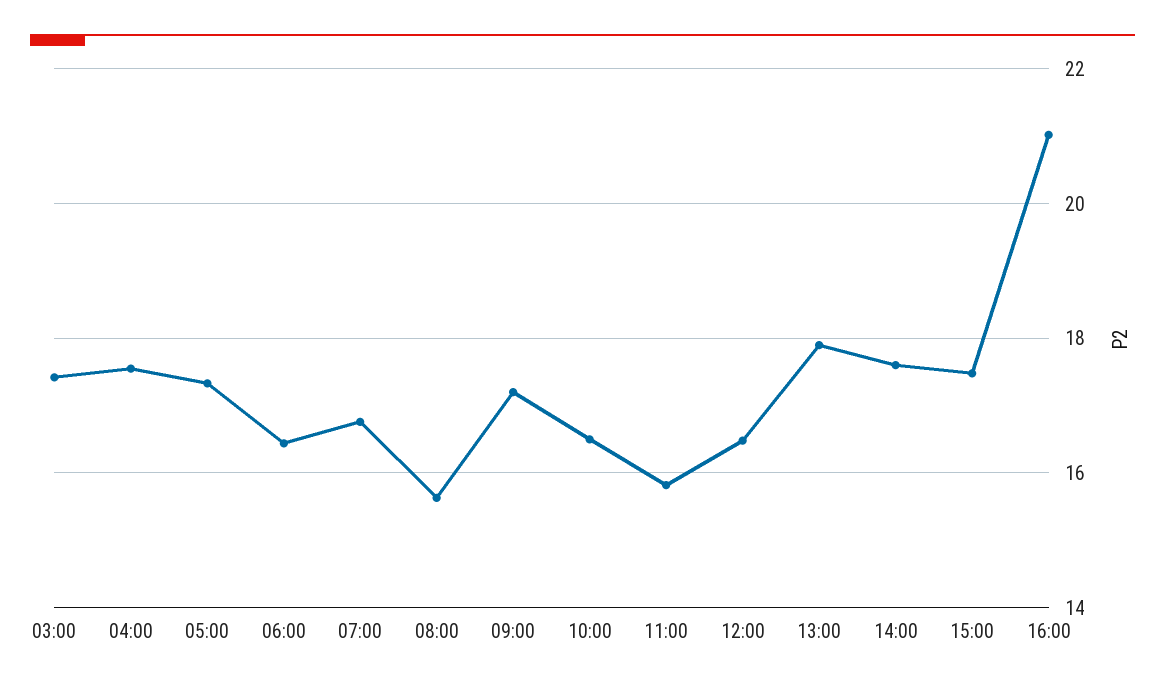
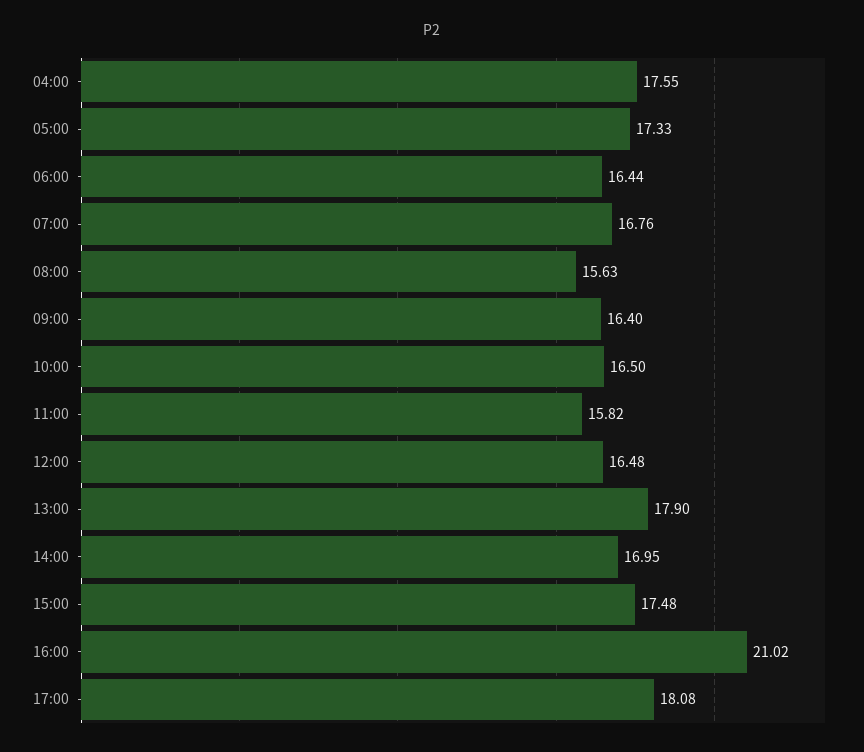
03:00: 17.4 -> none
09:00: 17.2 -> 16.4
14:00: 17.6 -> 16.95
17:00: none -> 18.08

